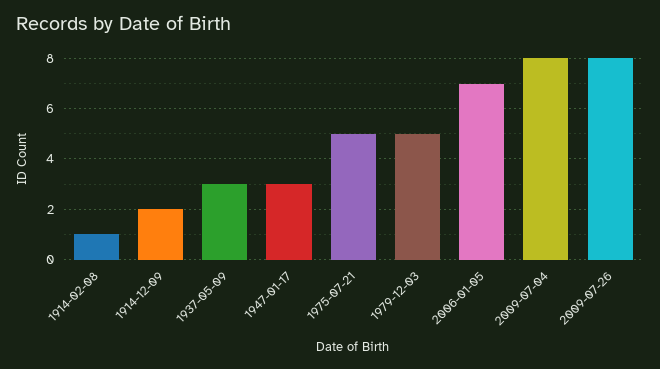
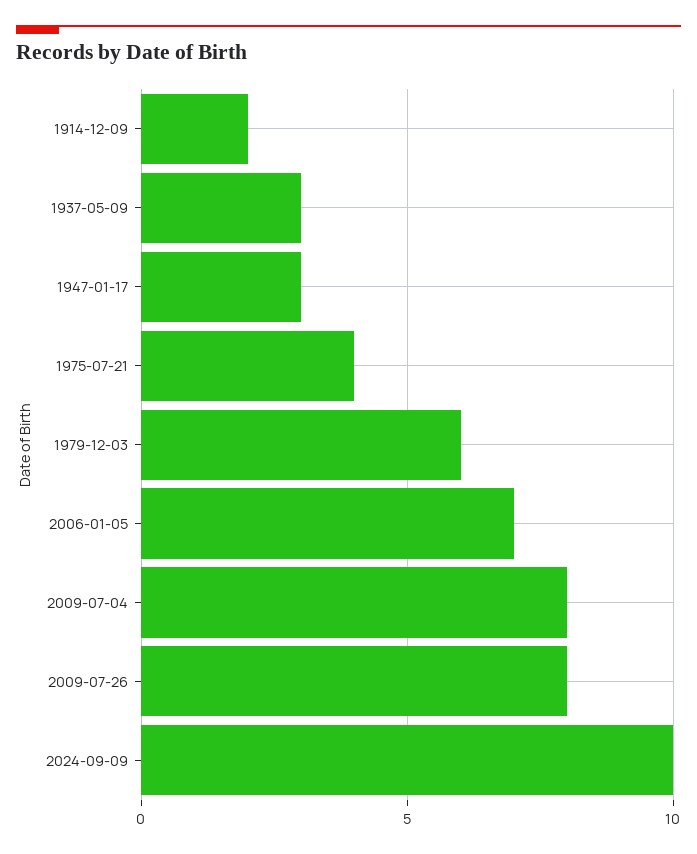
1914-02-08: 1 -> none
1975-07-21: 5 -> 4
1979-12-03: 5 -> 6
2024-09-09: none -> 10

